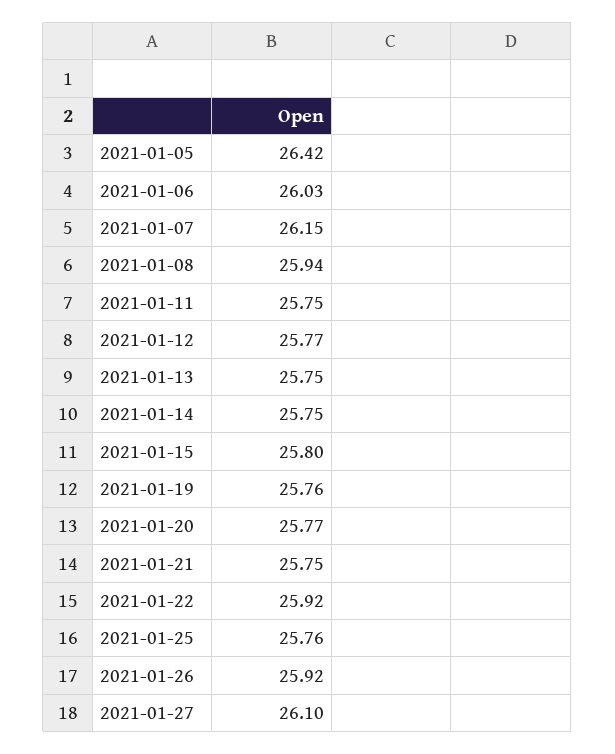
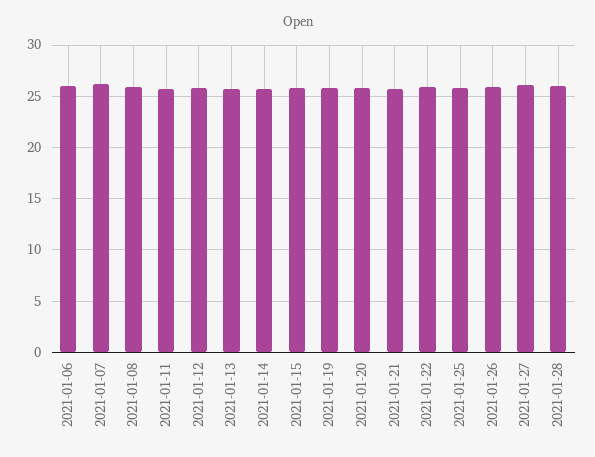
2021-01-05: 26.42 -> none
2021-01-28: none -> 26

